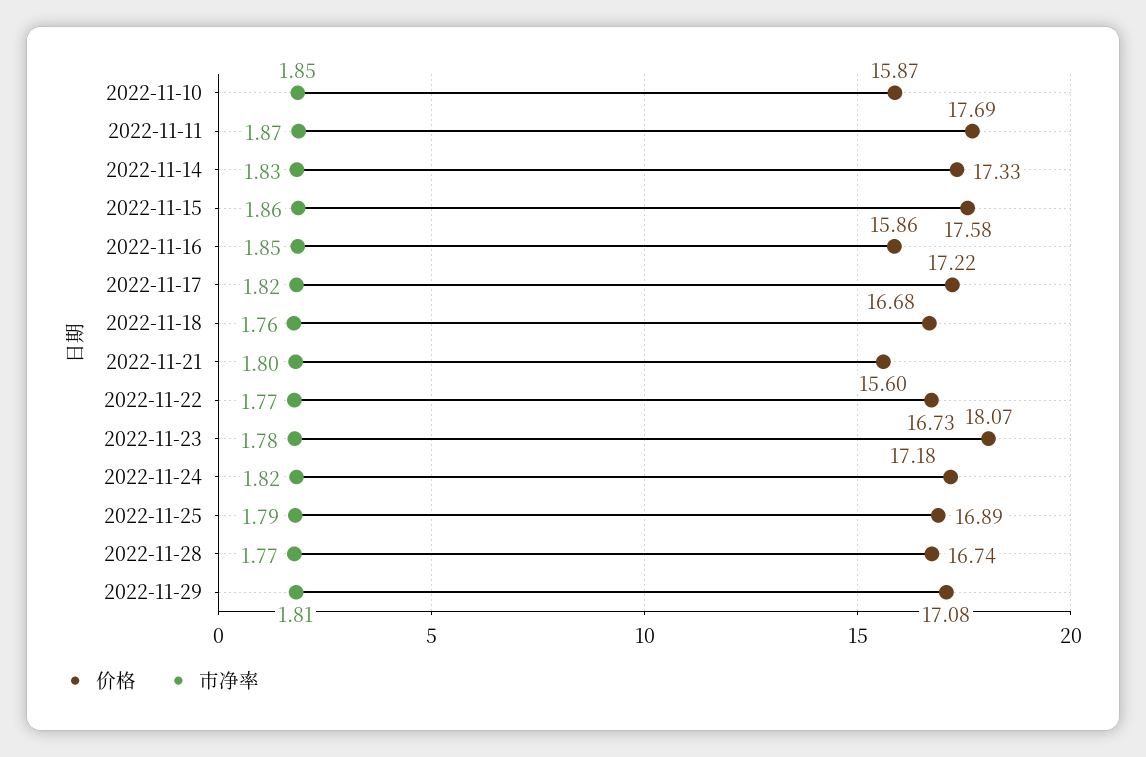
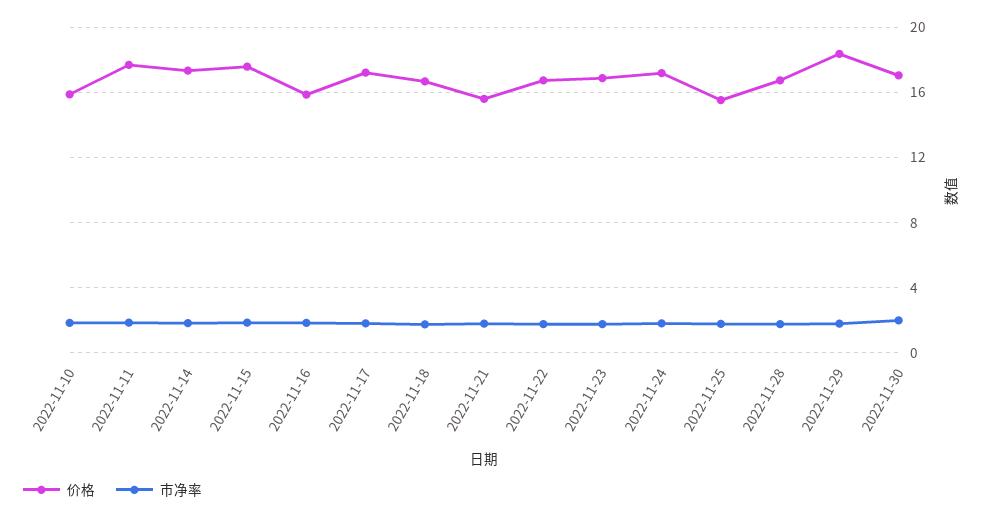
价格, 2022-11-23: 18.07 -> 17
价格, 2022-11-25: 16.89 -> 15.5
价格, 2022-11-29: 17.08 -> 18.5
价格, 2022-11-30: none -> 17
市净率, 2022-11-30: none -> 2

